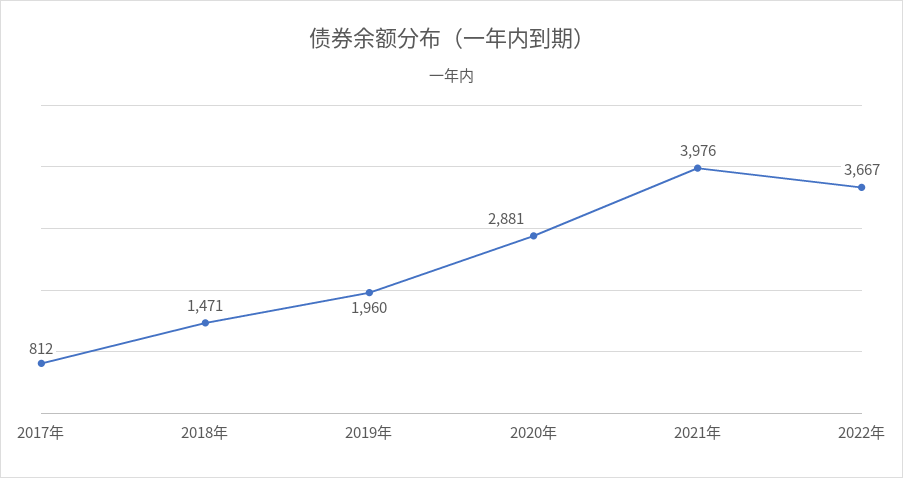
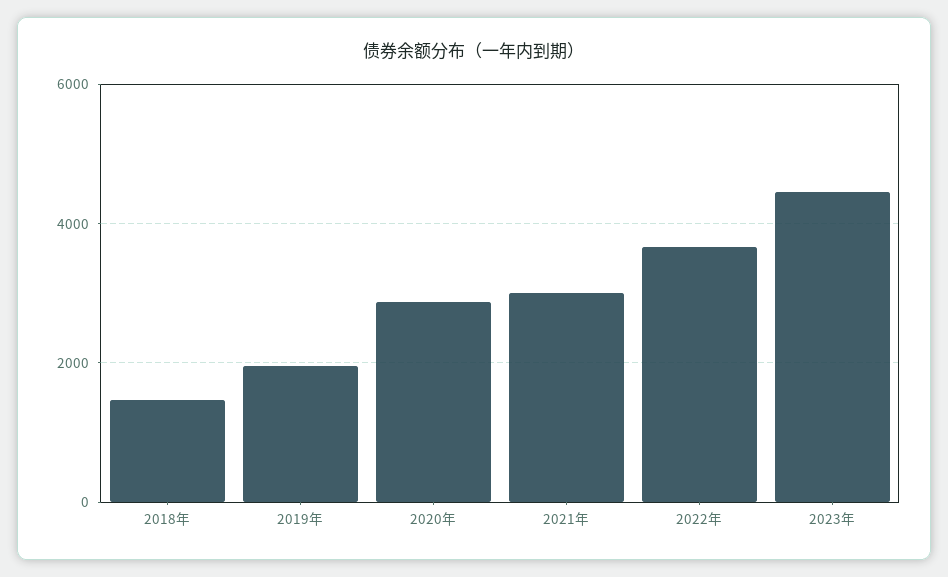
2017年: 812 -> none
2021年: 3976 -> 3000
2023年: none -> 4400

